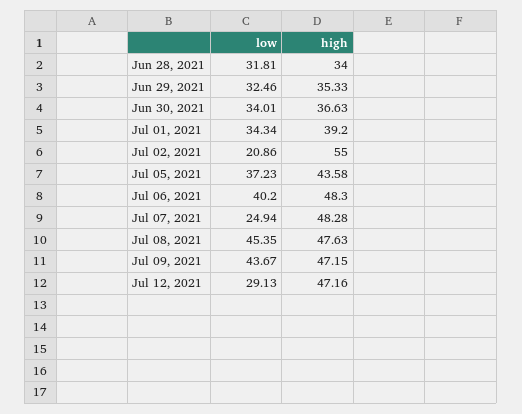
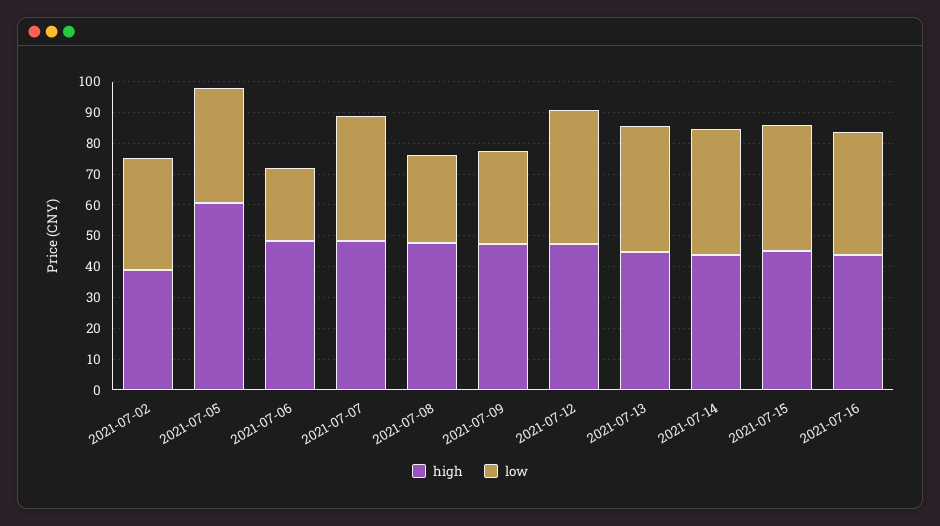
low, Jun 28, 2021: 31.81 -> none
high, Jun 28, 2021: 34 -> none
low, Jun 29, 2021: 32.46 -> none
high, Jun 29, 2021: 35.33 -> none
low, Jun 30, 2021: 34.01 -> none
high, Jun 30, 2021: 36.63 -> none
low, Jul 01, 2021: 34.34 -> none
high, Jul 01, 2021: 39.2 -> none
low, Jul 02, 2021: 20.86 -> 35
high, Jul 02, 2021: 55 -> 40
high, Jul 05, 2021: 43.58 -> 60
low, Jul 06, 2021: 40.2 -> 25
low, Jul 07, 2021: 24.94 -> 40
low, Jul 08, 2021: 45.35 -> 30
low, Jul 09, 2021: 43.67 -> 30
low, Jul 12, 2021: 29.13 -> 45
high, 2021-07-13: none -> 45
low, 2021-07-13: none -> 40
high, 2021-07-14: none -> 45
low, 2021-07-14: none -> 40
high, 2021-07-15: none -> 45
low, 2021-07-15: none -> 40
high, 2021-07-16: none -> 45
low, 2021-07-16: none -> 40

